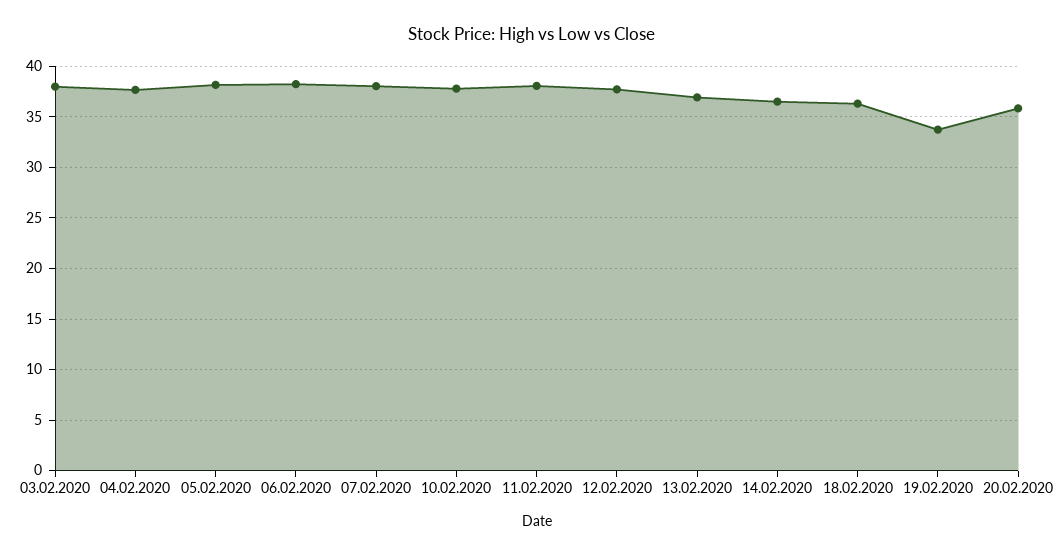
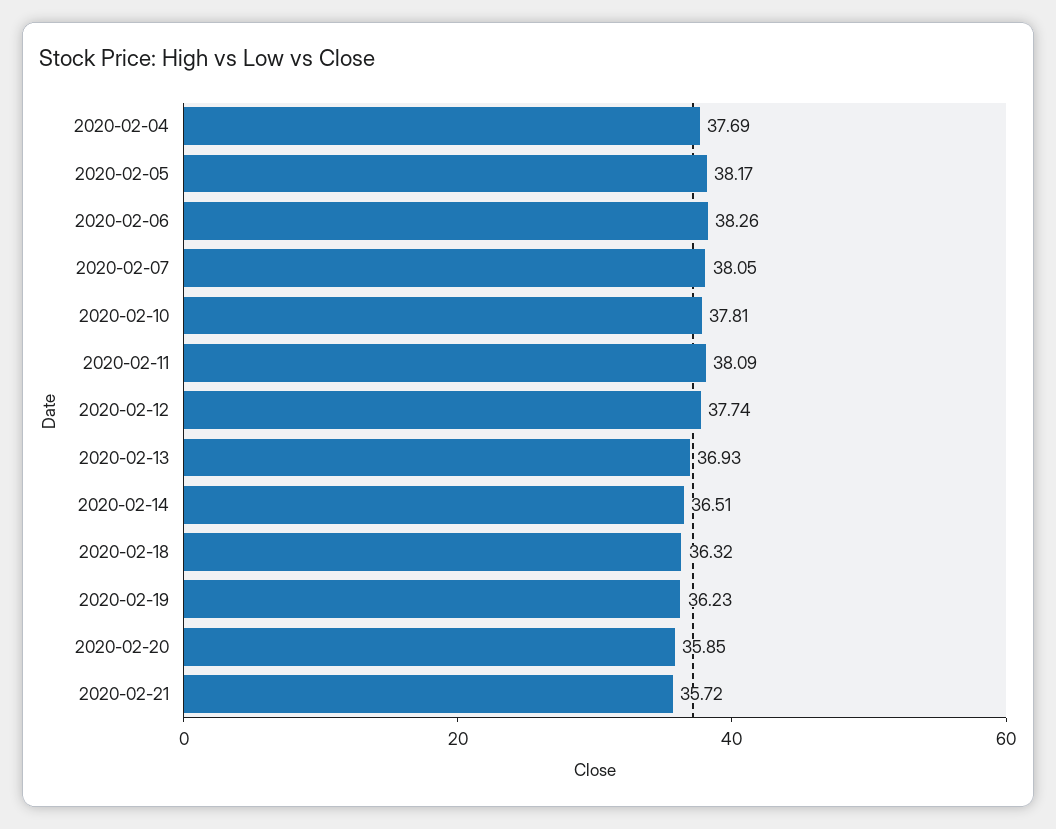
03.02.2020: 38 -> none
19.02.2020: 34 -> 36.23
2020-02-21: none -> 35.72

